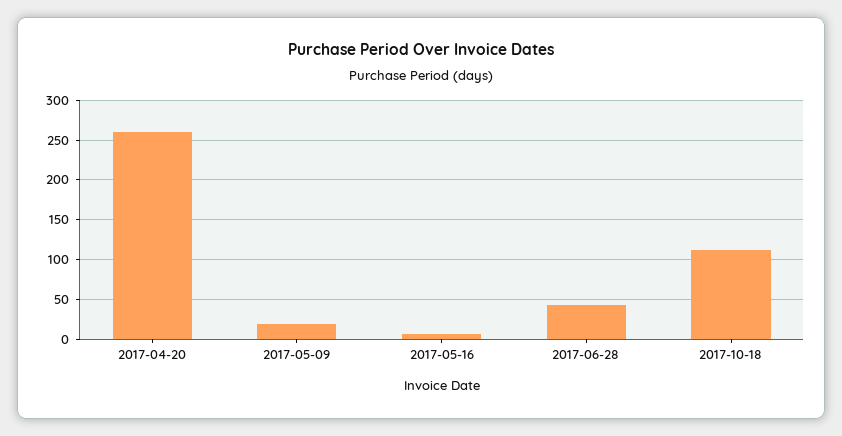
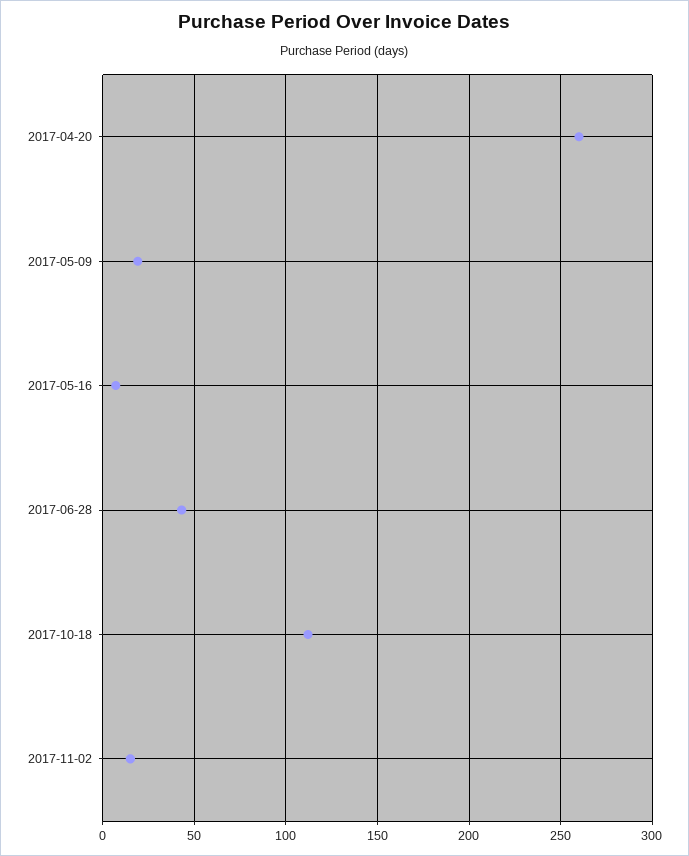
2017-11-02: none -> 15

